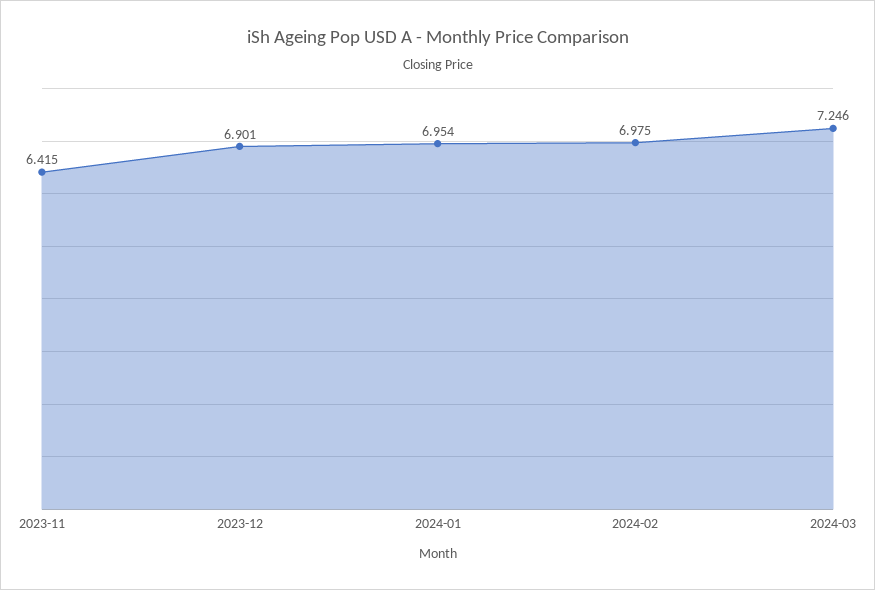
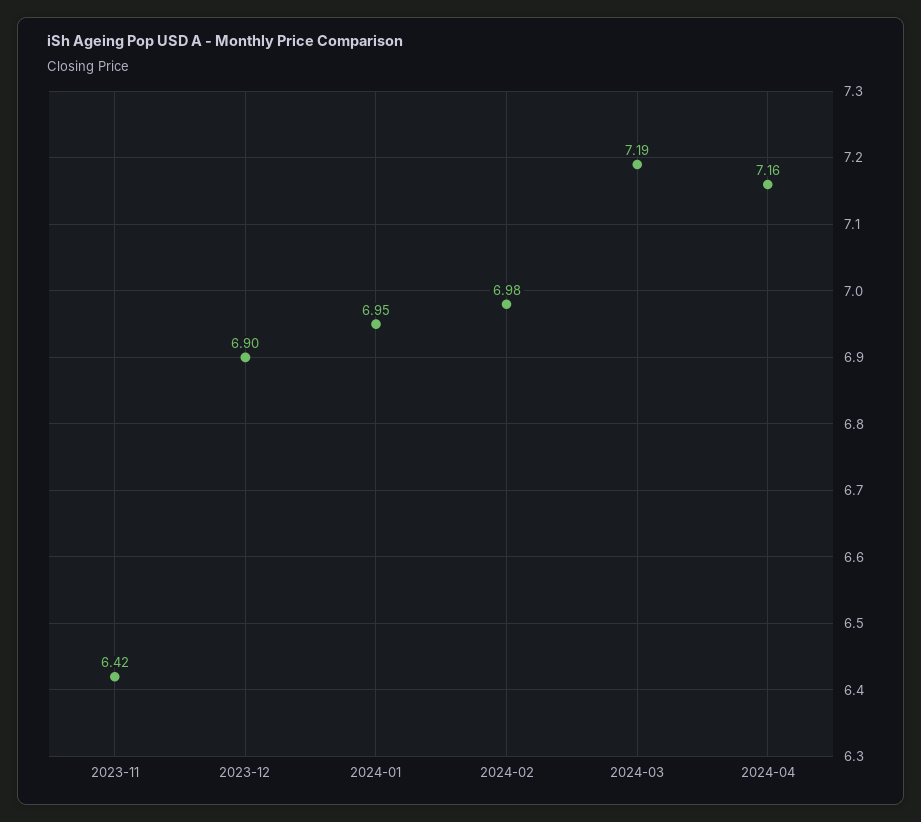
2024-03: 7.246 -> 7.19
2024-04: none -> 7.16

